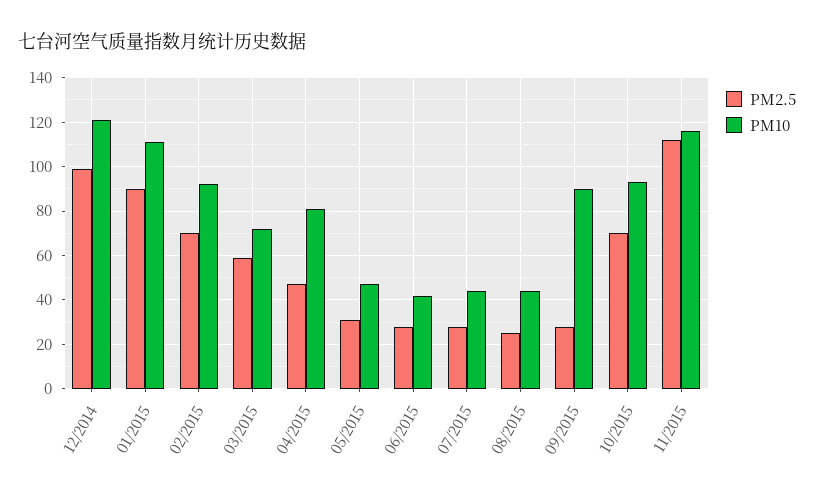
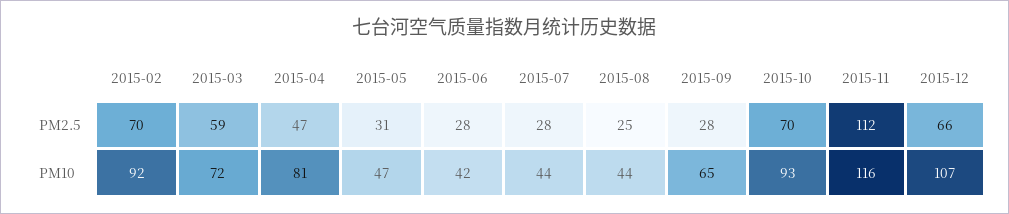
PM2.5, 12/2014: 100 -> none
PM10, 12/2014: 120 -> none
PM2.5, 01/2015: 90 -> none
PM10, 01/2015: 110 -> none
PM10, 09/2015: 90 -> 65
PM2.5, 2015-12: none -> 66
PM10, 2015-12: none -> 107

